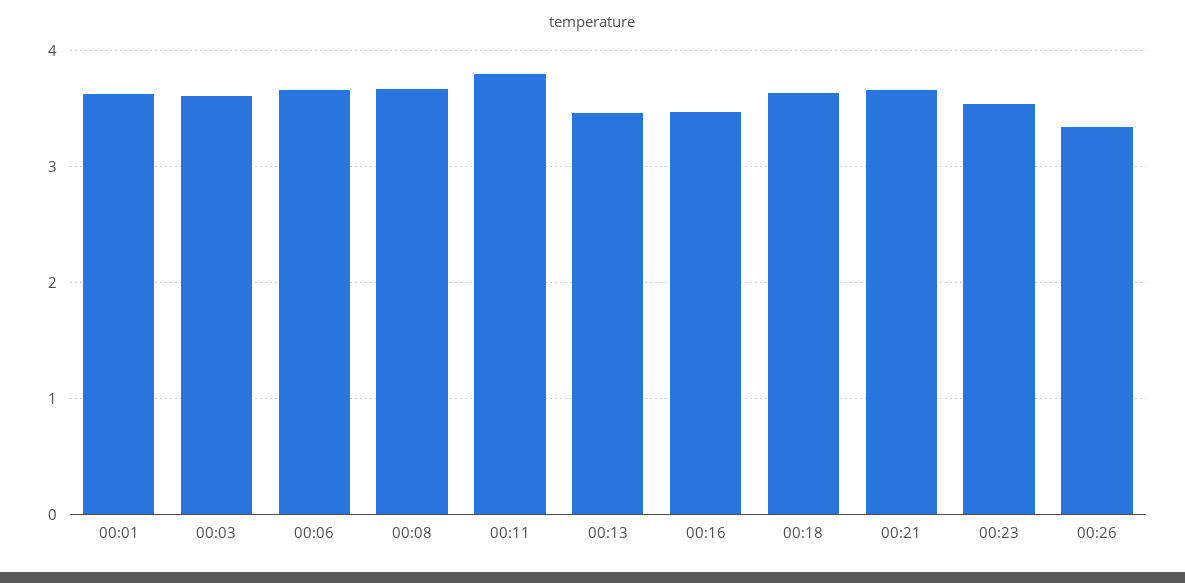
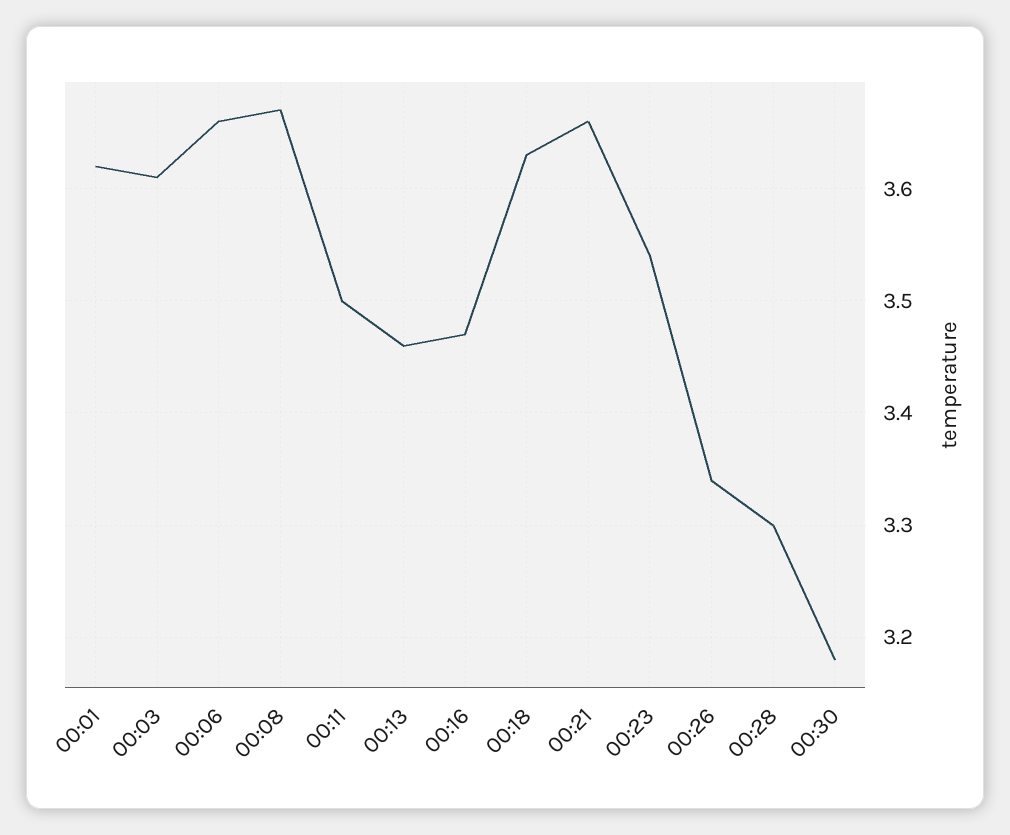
00:11: 3.8 -> 3.5
00:28: none -> 3.3
00:30: none -> 3.18

